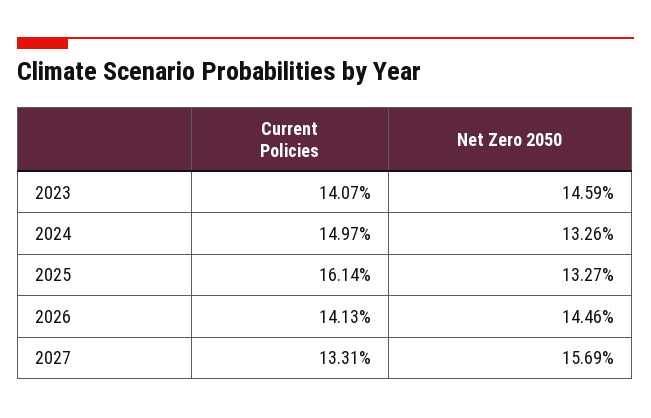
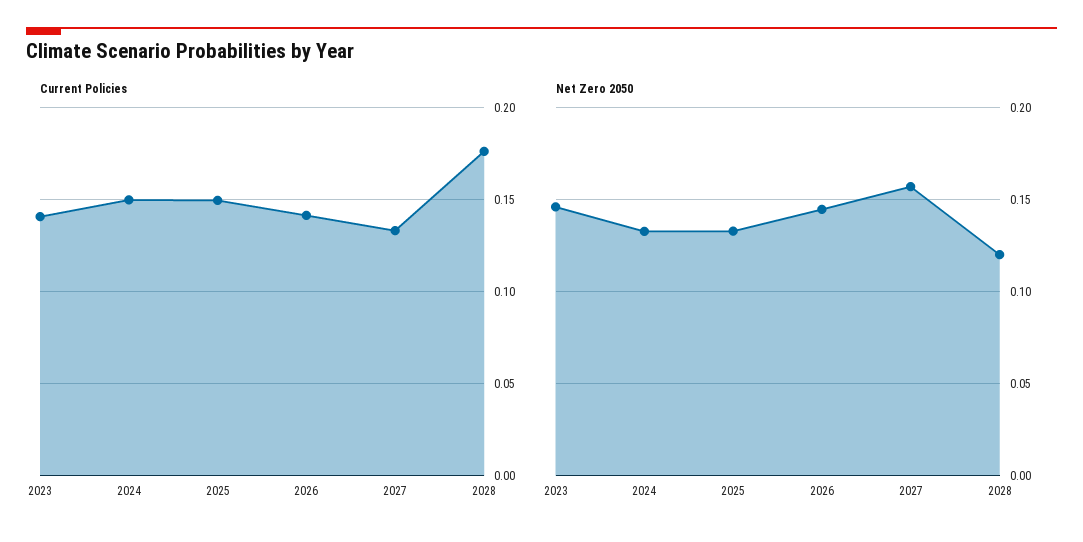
Current Policies, 2025: 0.1614 -> 0.15
Current Policies, 2028: none -> 0.175
Net Zero 2050, 2028: none -> 0.12

